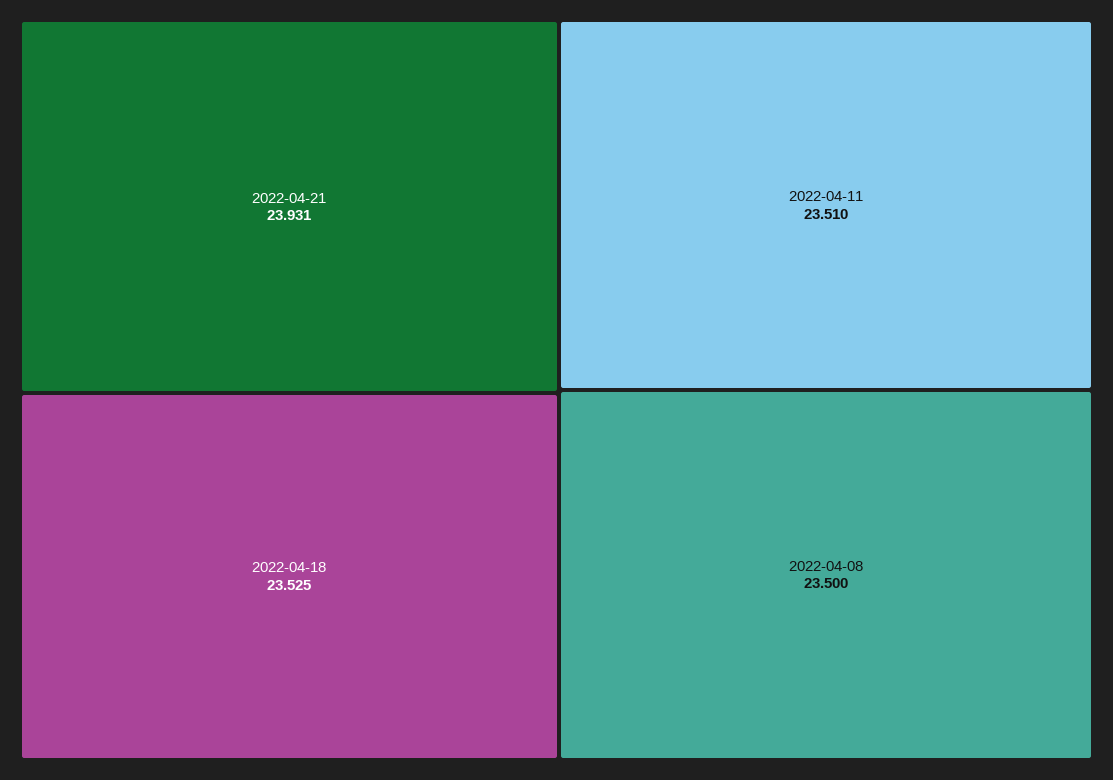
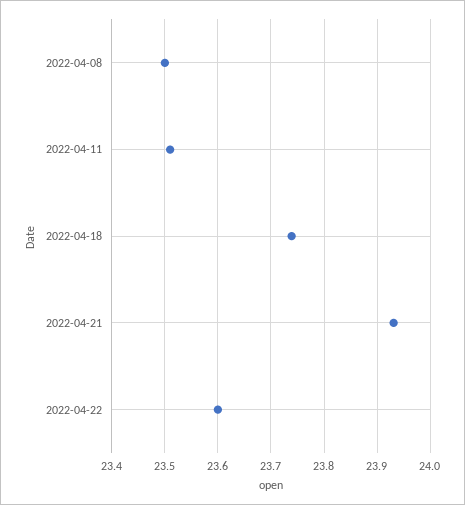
2022-04-18: 23.525 -> 23.74
2022-04-22: none -> 23.6

